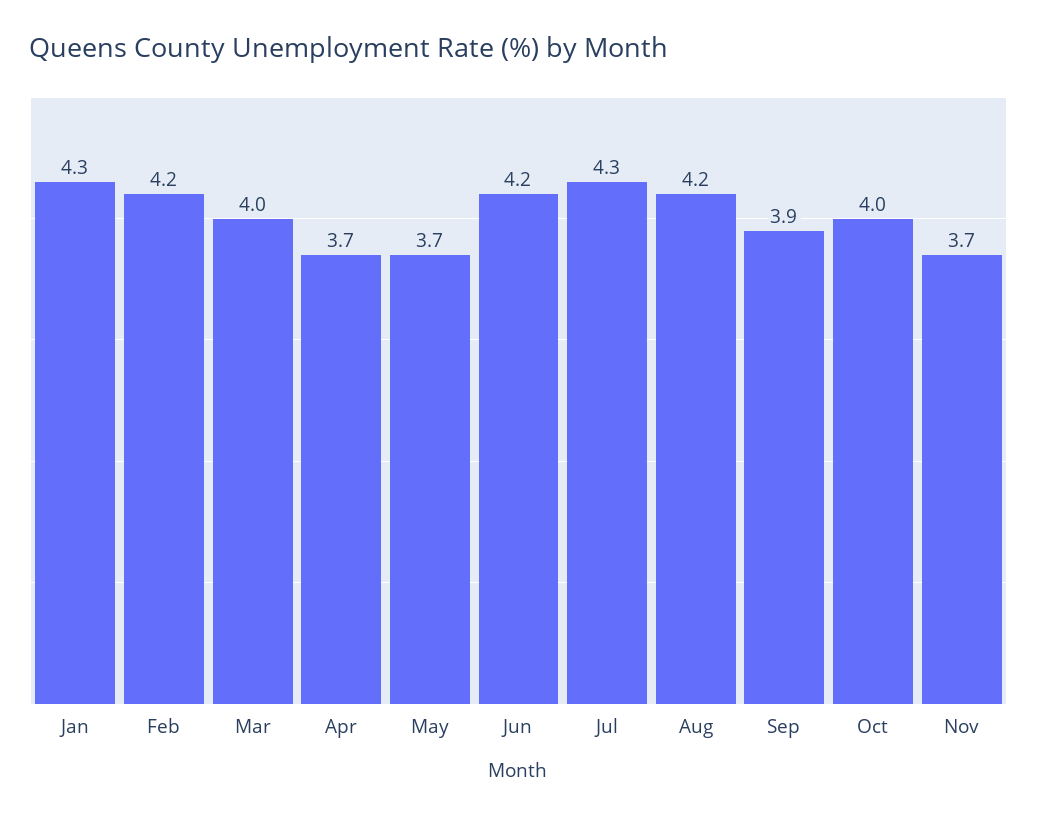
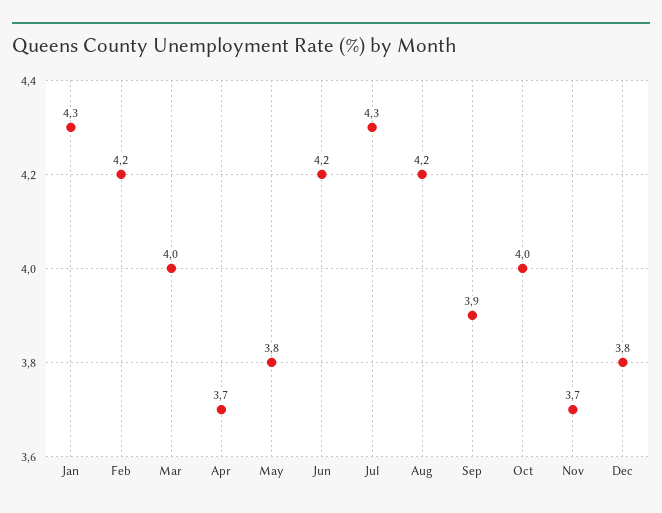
May: 3.7 -> 3.8
Dec: none -> 3.8

